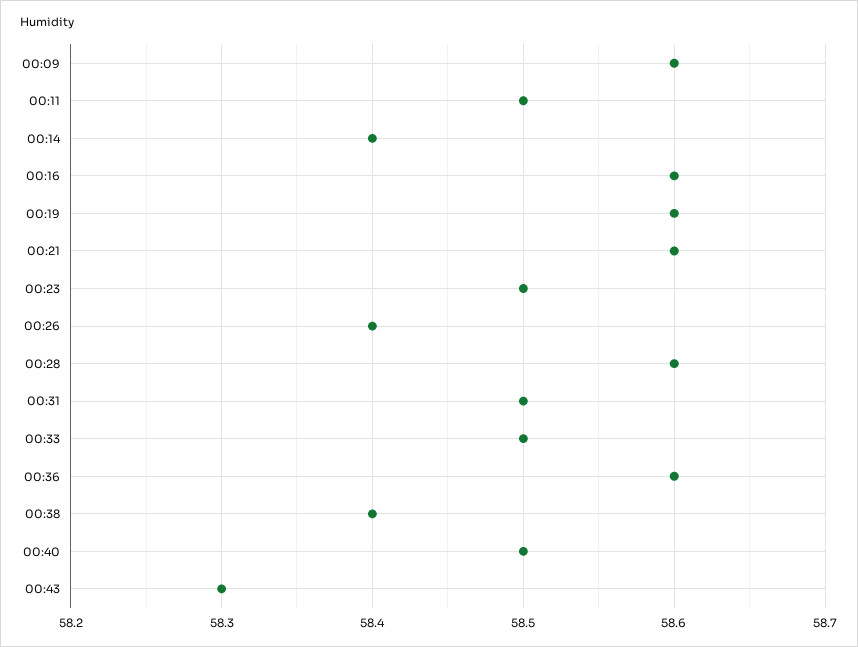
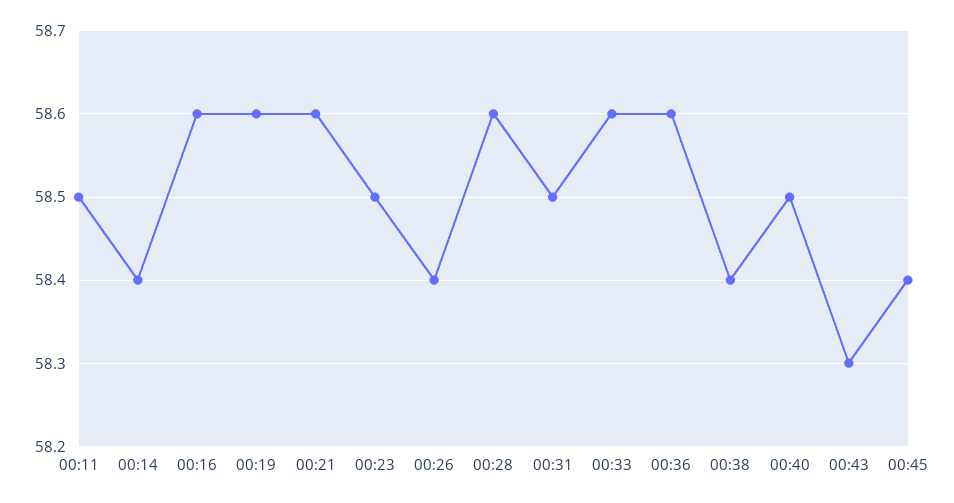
00:09: 58.6 -> none
00:33: 58.5 -> 58.6
00:45: none -> 58.4

